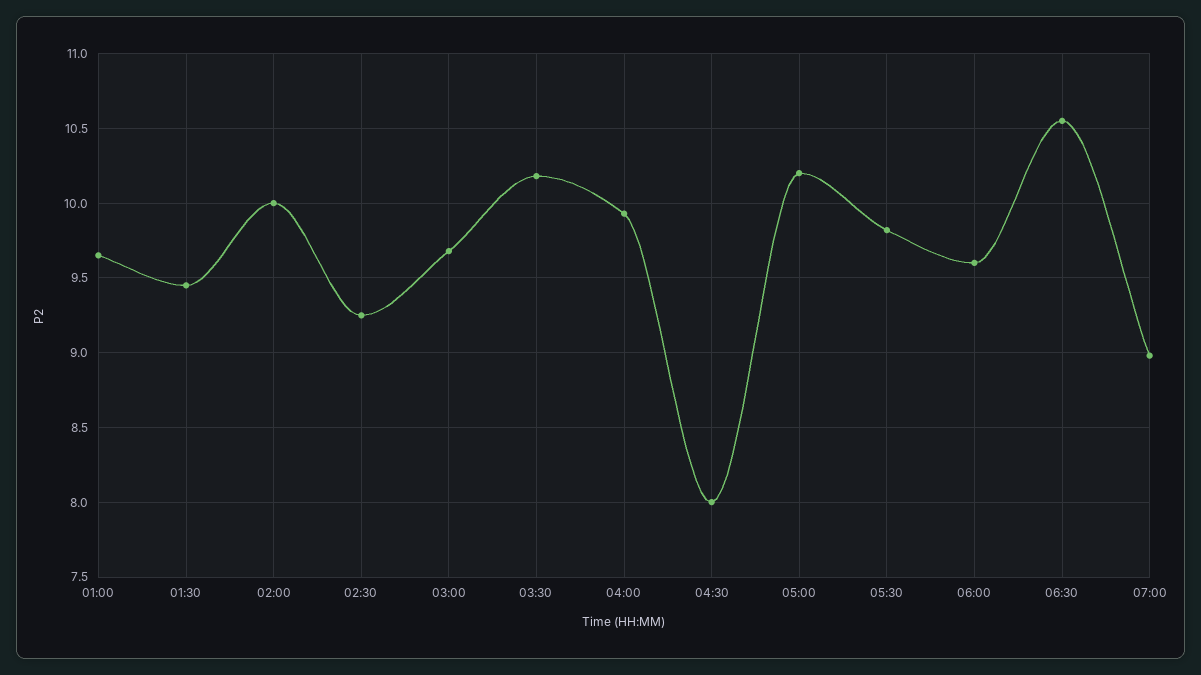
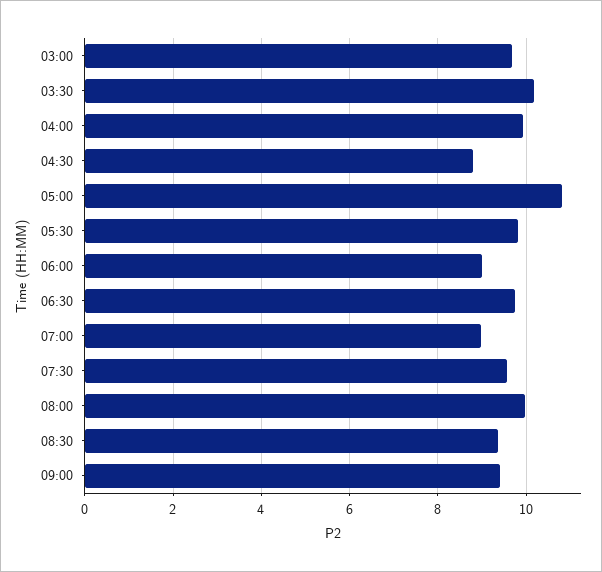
01:00: 9.65 -> none
01:30: 9.45 -> none
02:00: 10 -> none
02:30: 9.25 -> none
04:30: 8 -> 8.8
05:00: 10.2 -> 10.8
06:00: 9.6 -> 9
06:30: 10.55 -> 9.8
07:30: none -> 9.6
08:00: none -> 10
08:30: none -> 9.4
09:00: none -> 9.4

